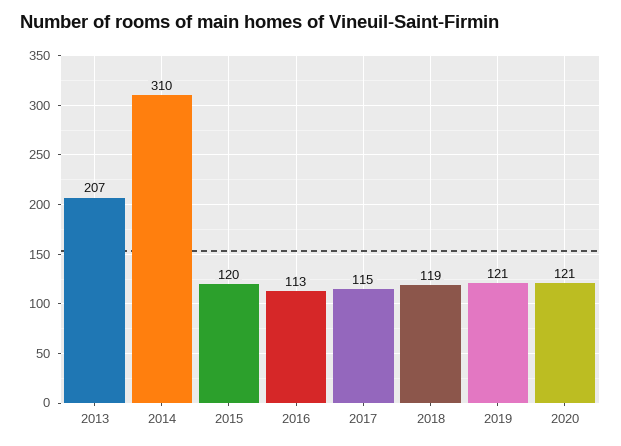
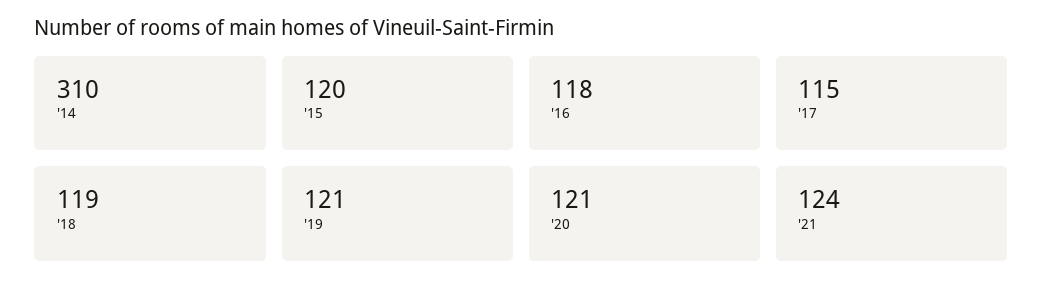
2013: 207 -> none
2016: 113 -> 118
'21: none -> 124

